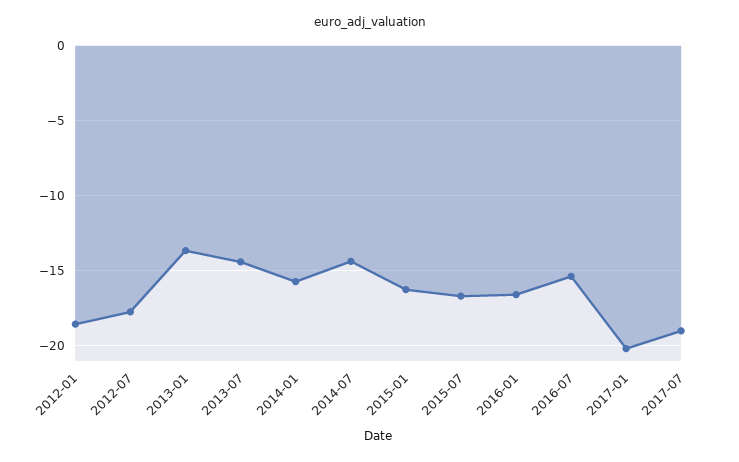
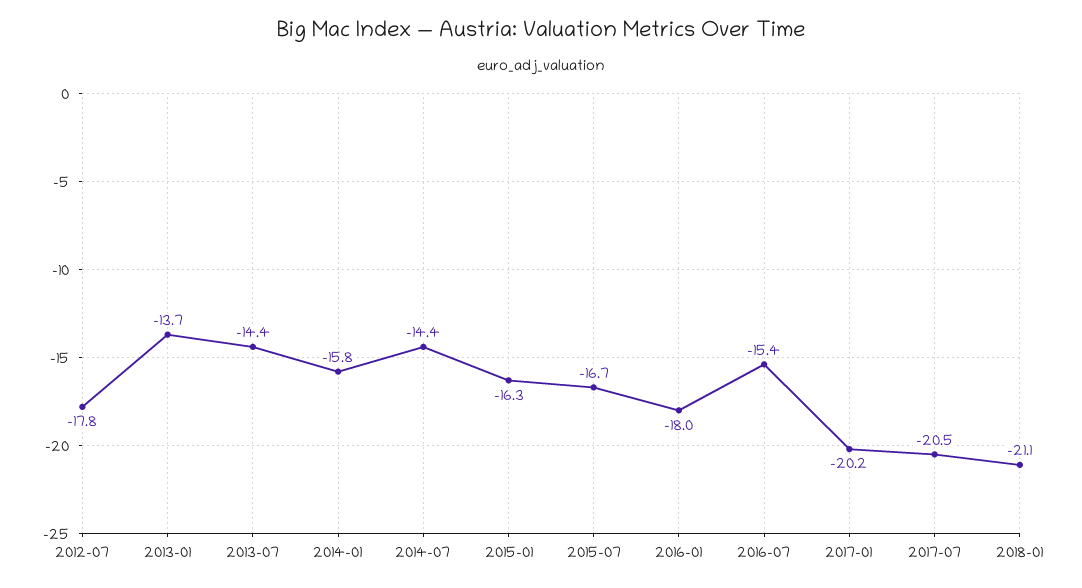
2012-01: -18.5 -> none
2016-01: -16.5 -> -18
2017-07: -19 -> -20.5
2018-01: none -> -21.1

